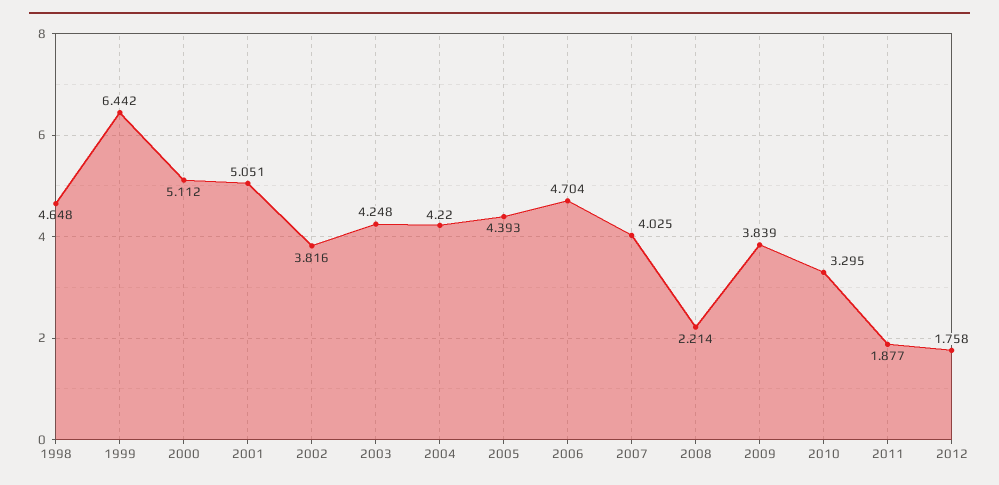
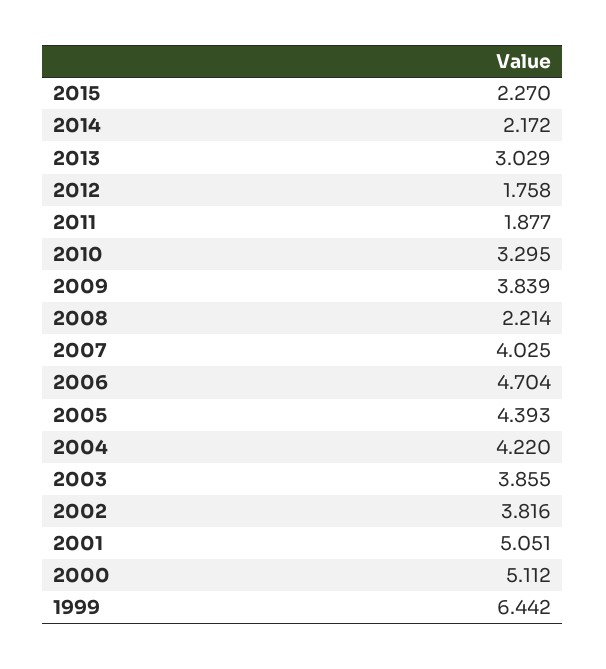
1998: 4.648 -> none
2003: 4.248 -> 3.855
2015: none -> 2.27
2014: none -> 2.172
2013: none -> 3.029

